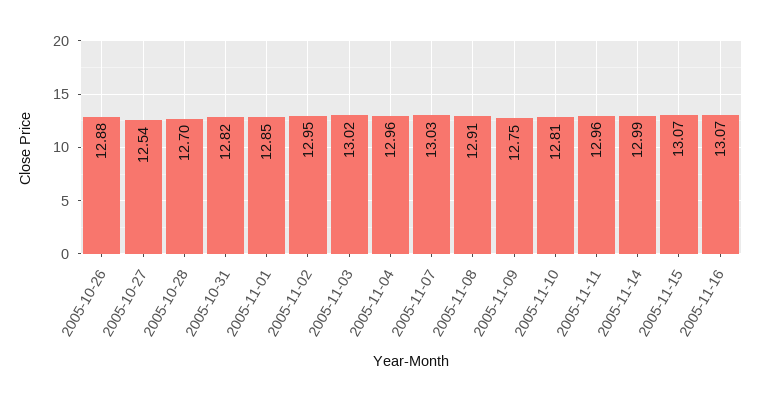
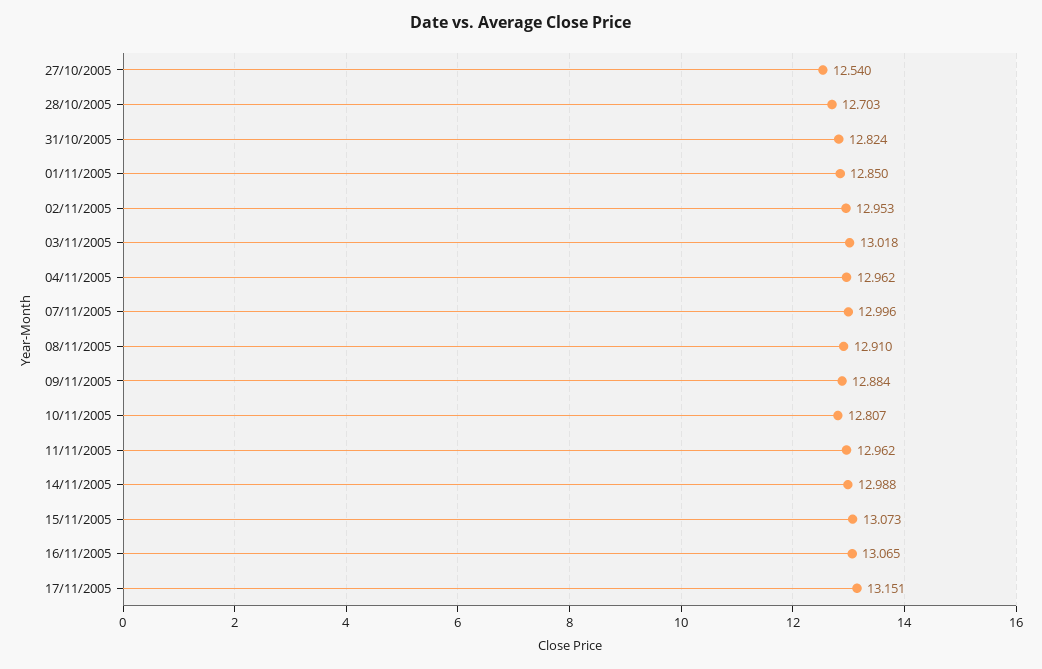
2005-10-26: 12.88 -> none
2005-11-07: 13.03 -> 12.996
2005-11-09: 12.75 -> 12.884
17/11/2005: none -> 13.151

